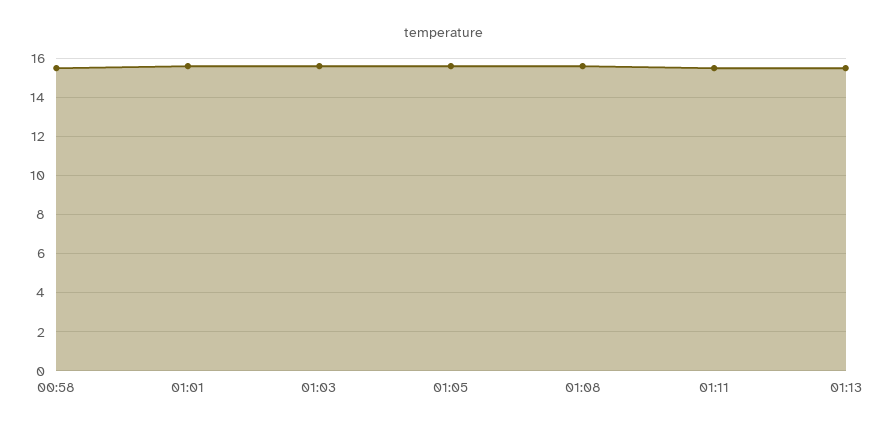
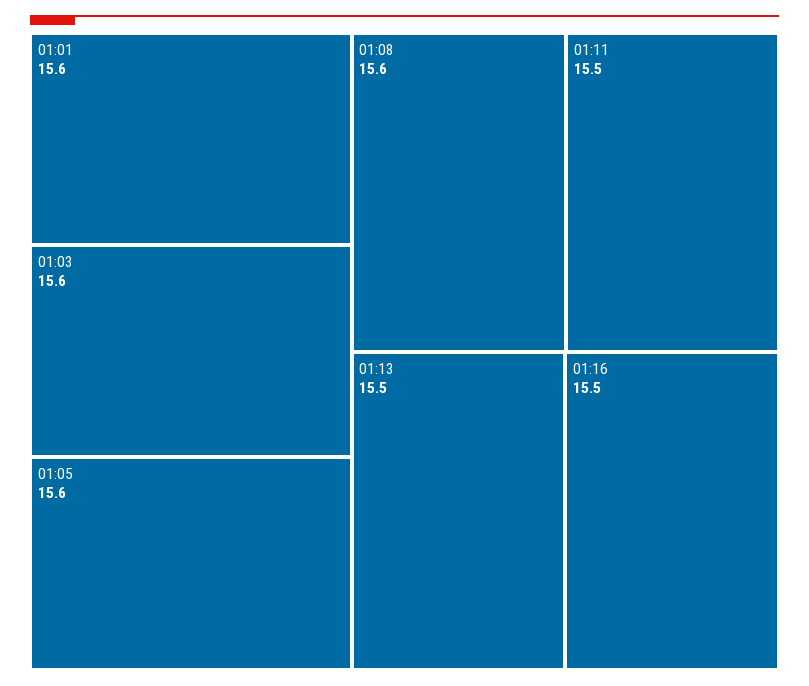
00:58: 15.5 -> none
01:16: none -> 15.5

